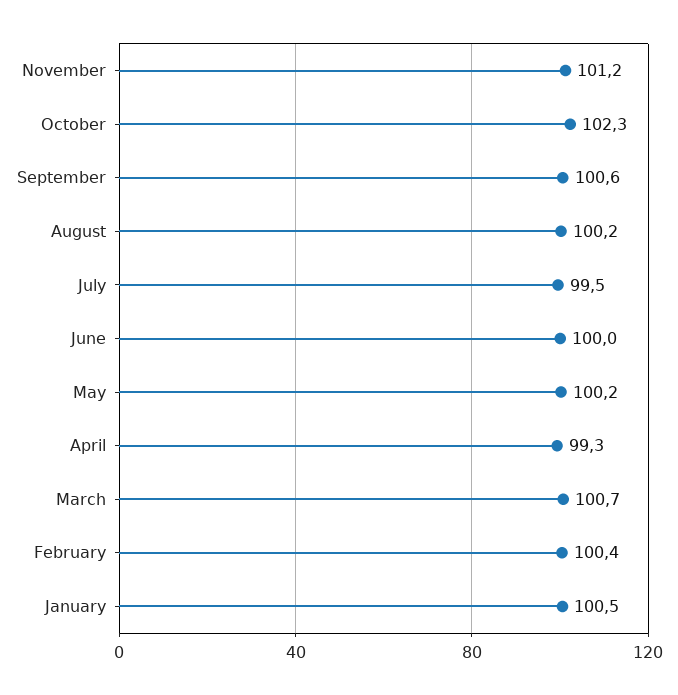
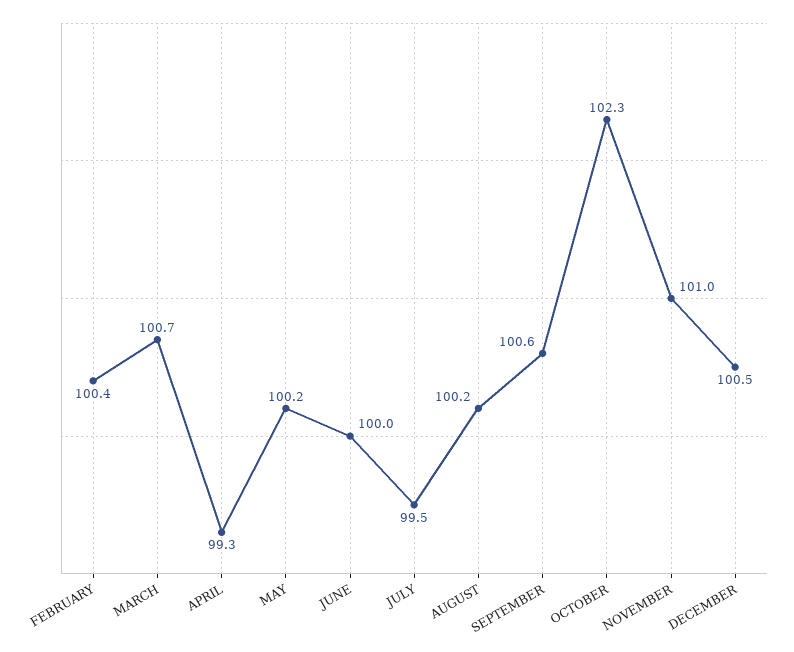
November: 101.2 -> 101
January: 100.5 -> none
DECEMBER: none -> 100.5

